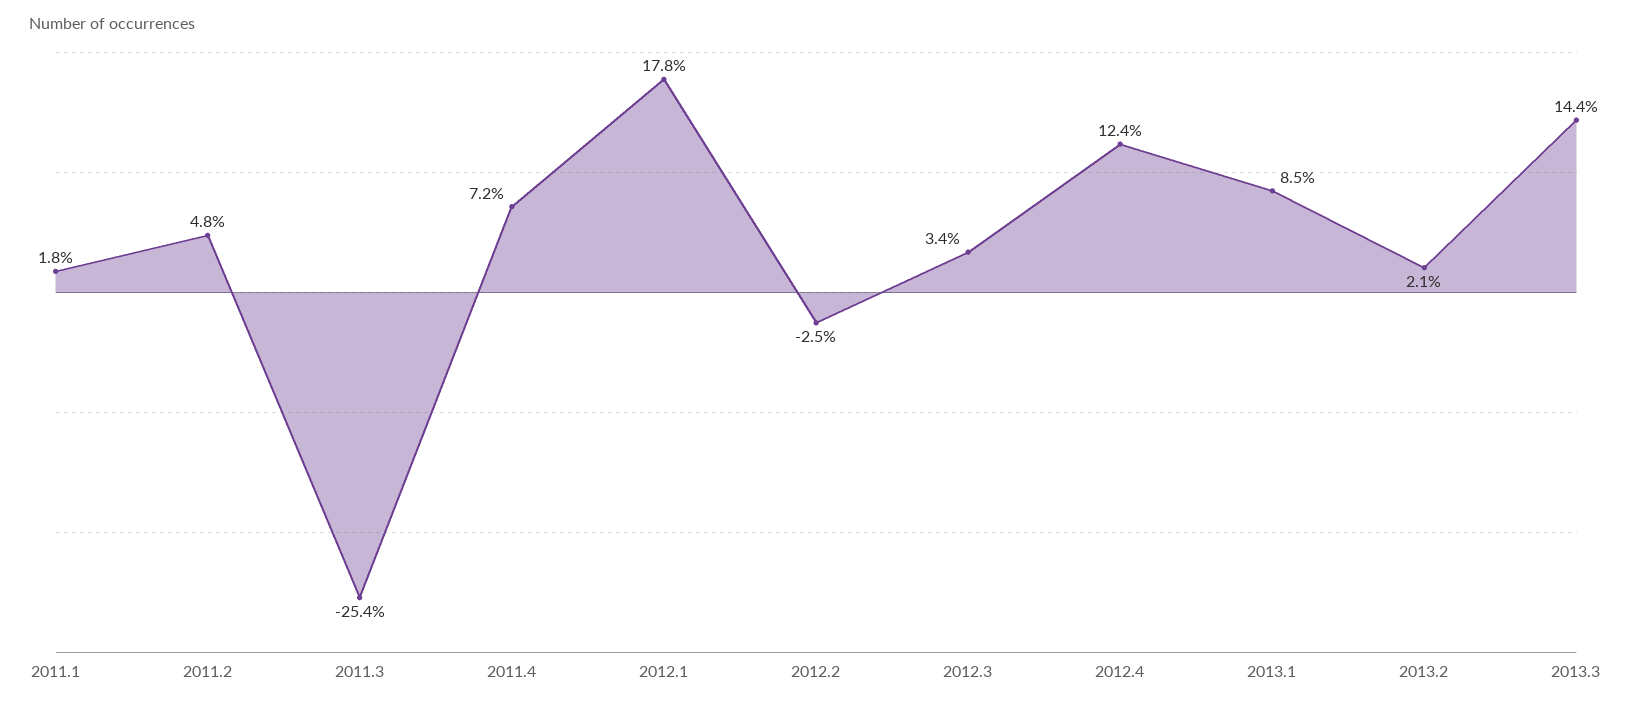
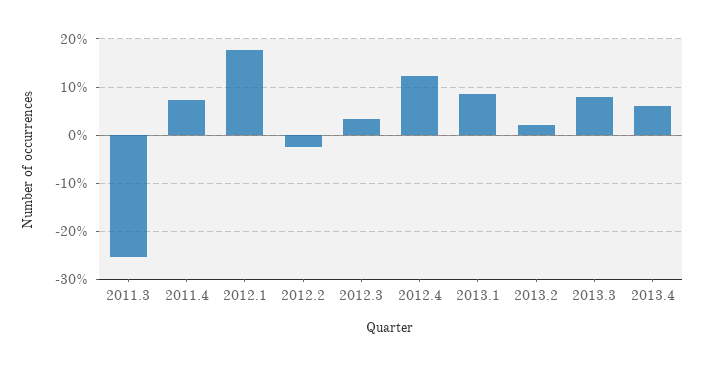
2011.1: 1.8 -> none
2011.2: 4.8 -> none
2013.3: 14.4 -> 8
2013.4: none -> 6

